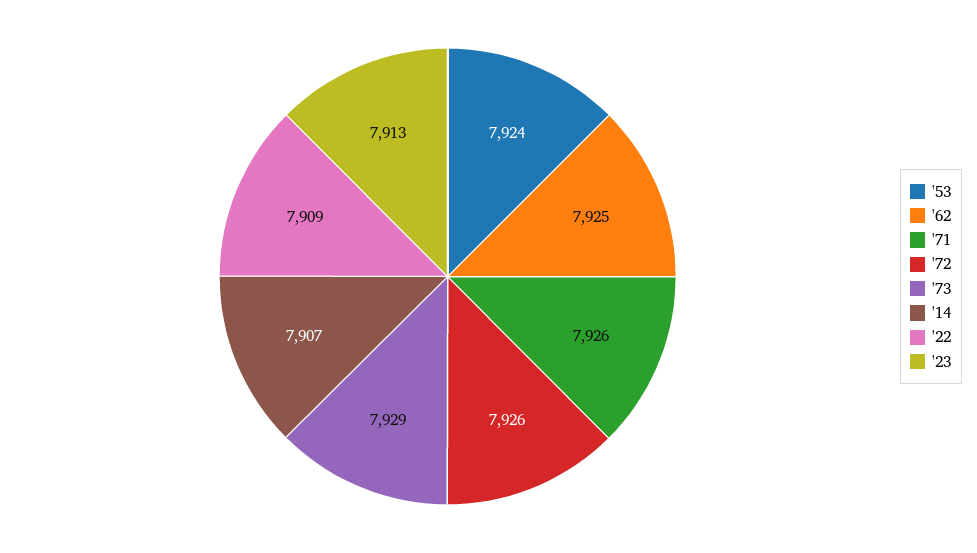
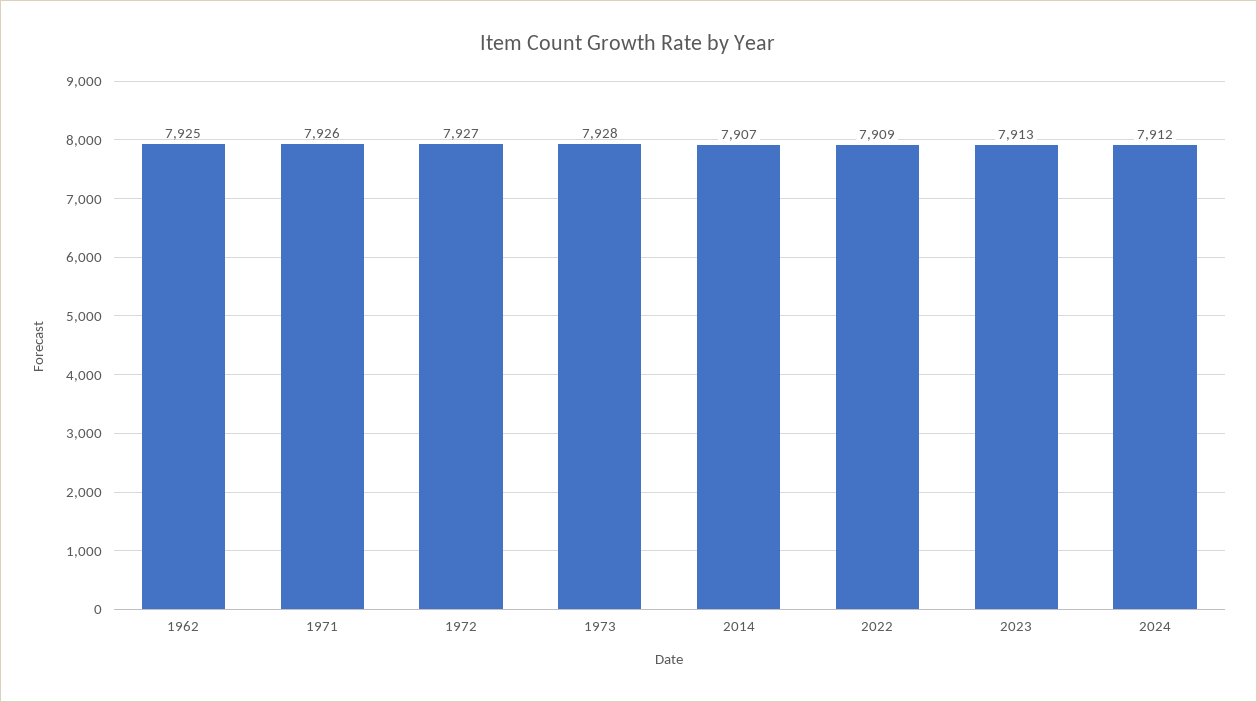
'53: 7924 -> none
'72: 7926 -> 7927
'73: 7929 -> 7928
2024: none -> 7912

